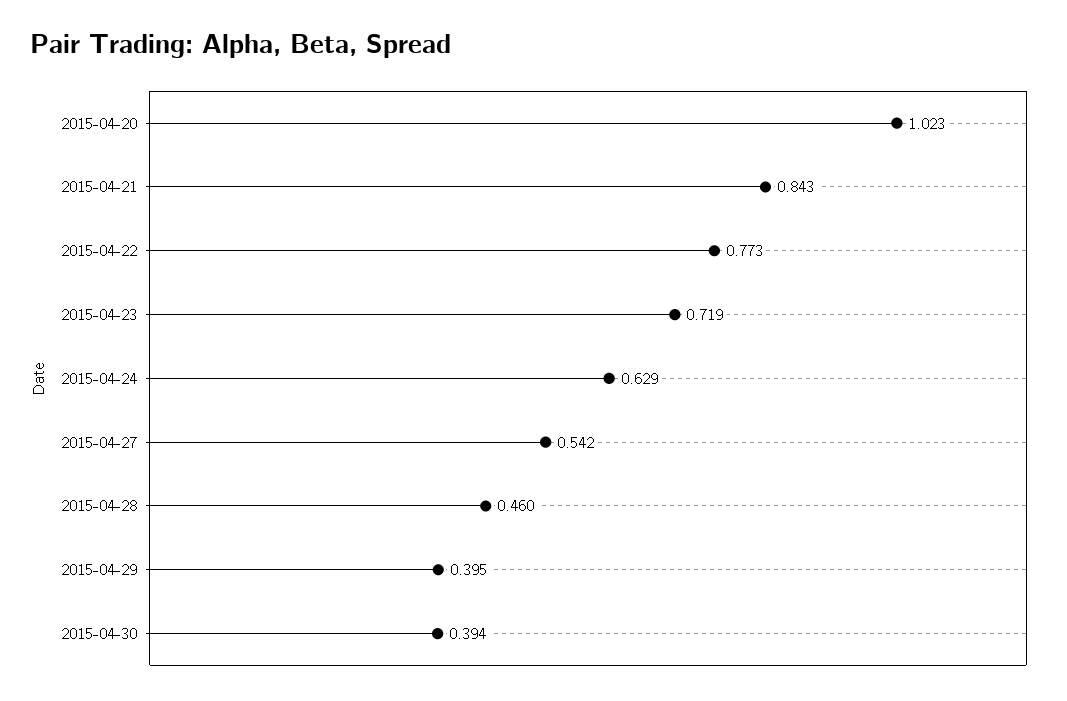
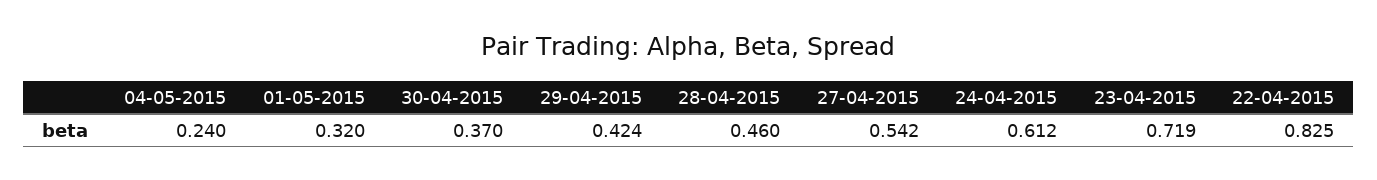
2015-04-20: 1.023 -> none
2015-04-21: 0.843 -> none
2015-04-22: 0.773 -> 0.825
2015-04-24: 0.629 -> 0.612
2015-04-29: 0.395 -> 0.424
2015-04-30: 0.394 -> 0.37
04-05-2015: none -> 0.24
01-05-2015: none -> 0.32

